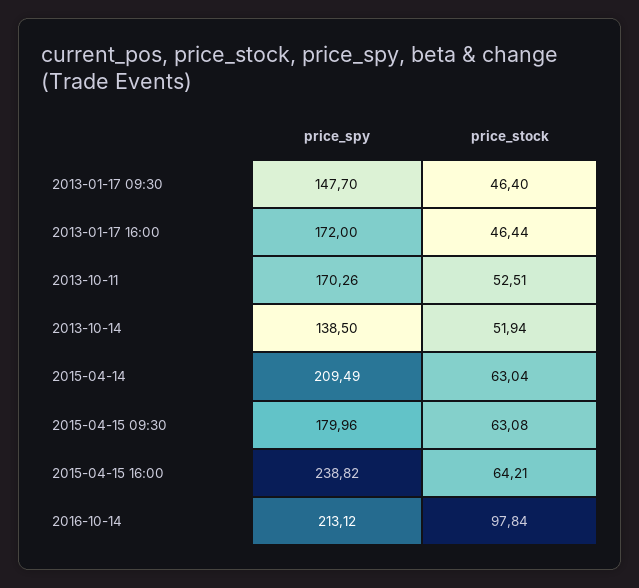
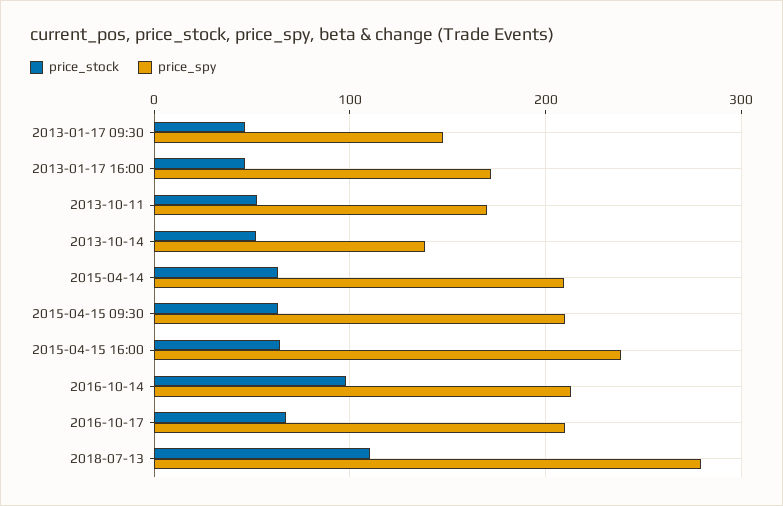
price_spy, 2015-04-15 09:30: 179.96 -> 210
price_stock, 2016-10-17: none -> 70
price_spy, 2016-10-17: none -> 210
price_stock, 2018-07-13: none -> 110
price_spy, 2018-07-13: none -> 280

